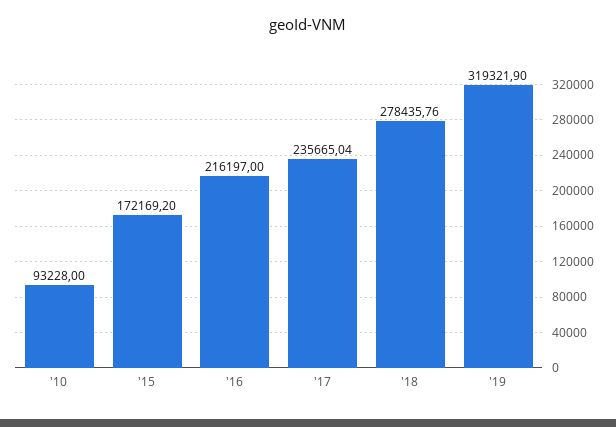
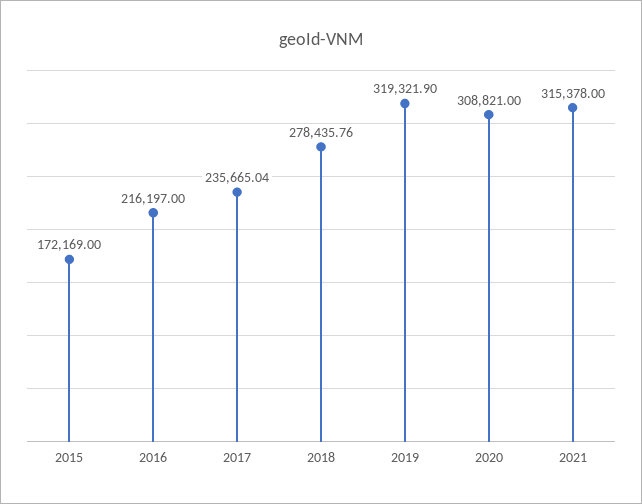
'10: 93228 -> none
'15: 172169.2 -> 172169
2020: none -> 308821
2021: none -> 315378

